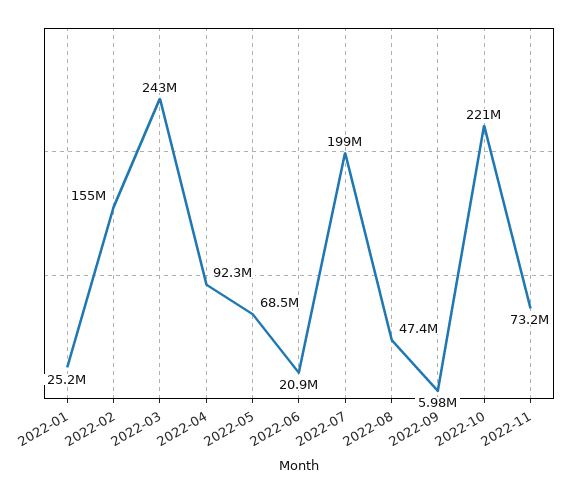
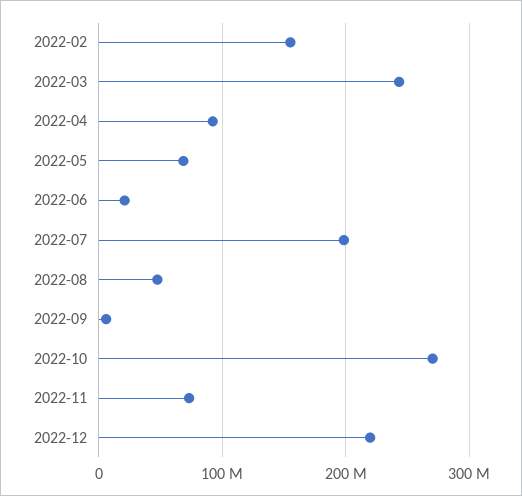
2022-01: 25200000 -> none
2022-10: 221000000 -> 270000000
2022-12: none -> 220000000

